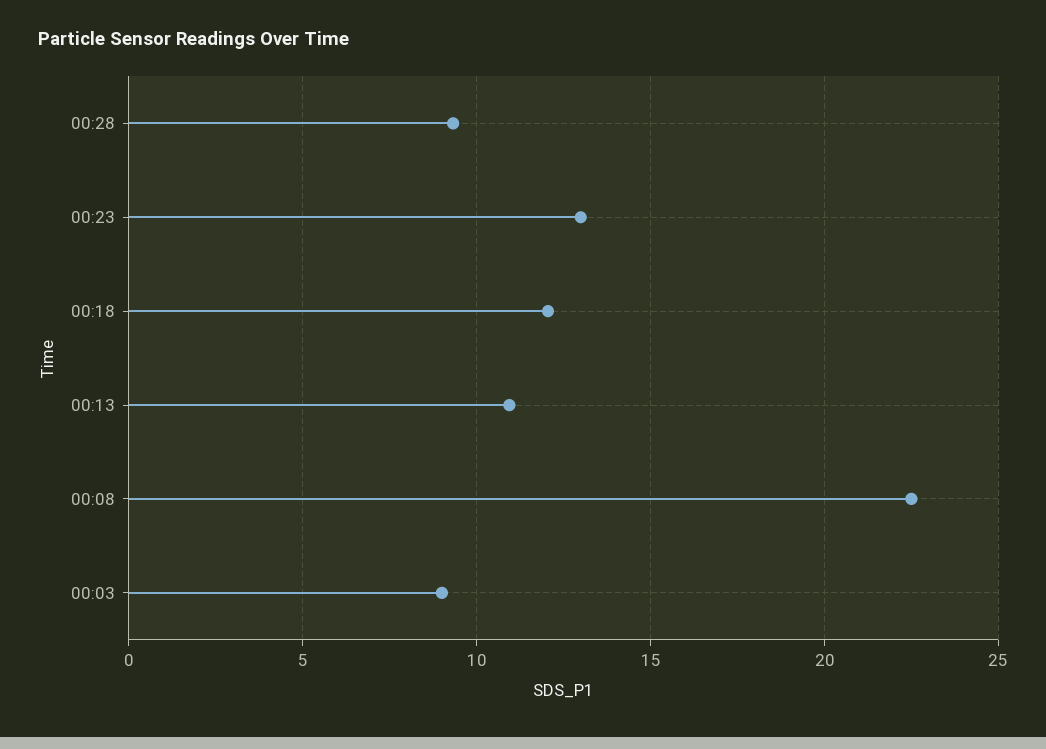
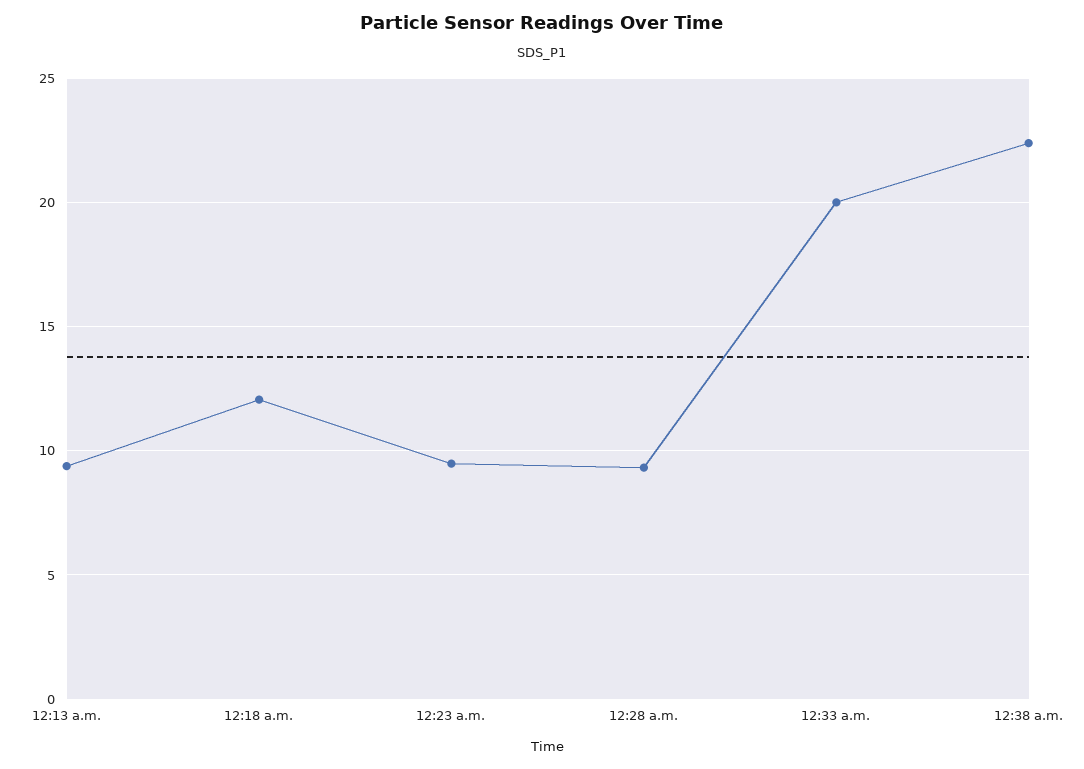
00:23: 13 -> 9.5
00:13: 11 -> 9.5
00:08: 22.5 -> none
00:03: 9 -> none
12:33 a.m.: none -> 20
12:38 a.m.: none -> 22.5

